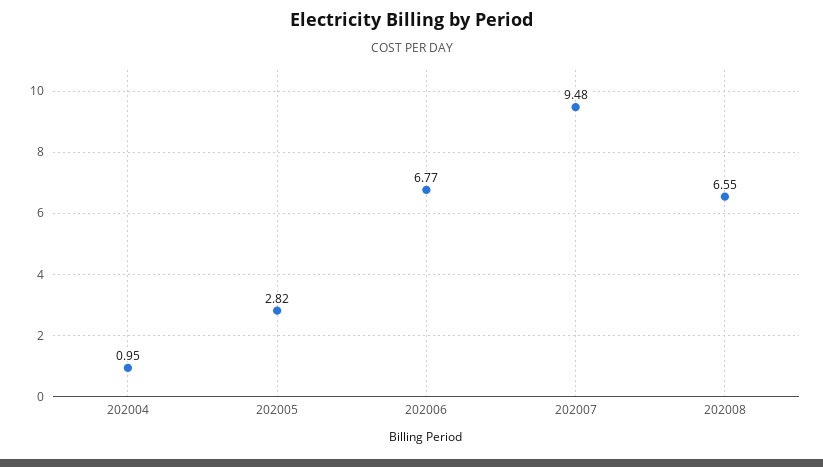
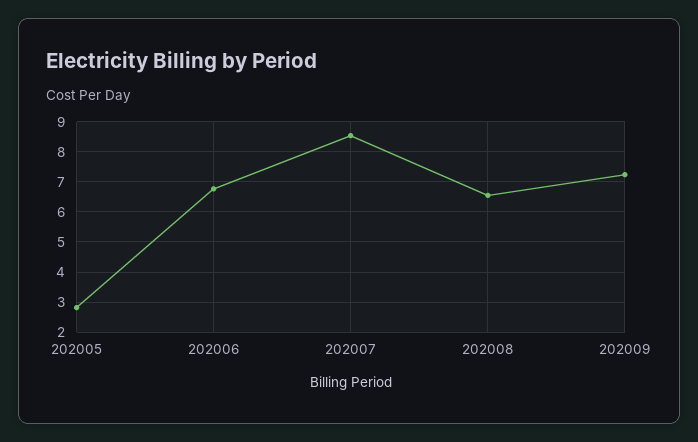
202004: 0.95 -> none
202007: 9.48 -> 8.6
202009: none -> 7.2

